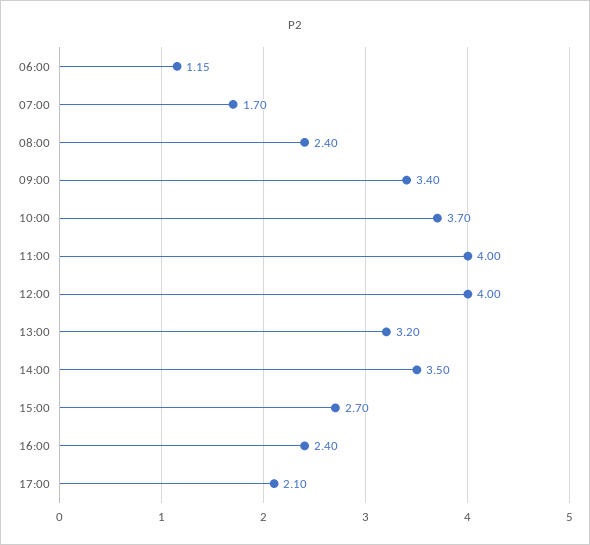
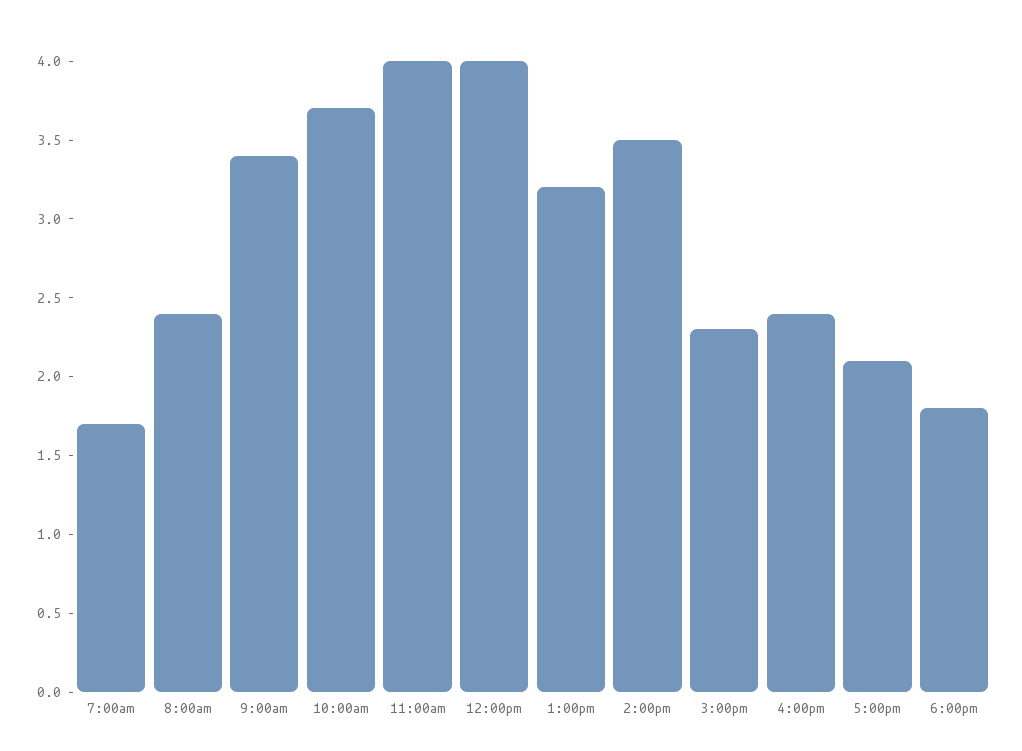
06:00: 1.15 -> none
15:00: 2.7 -> 2.3
6:00pm: none -> 1.8

